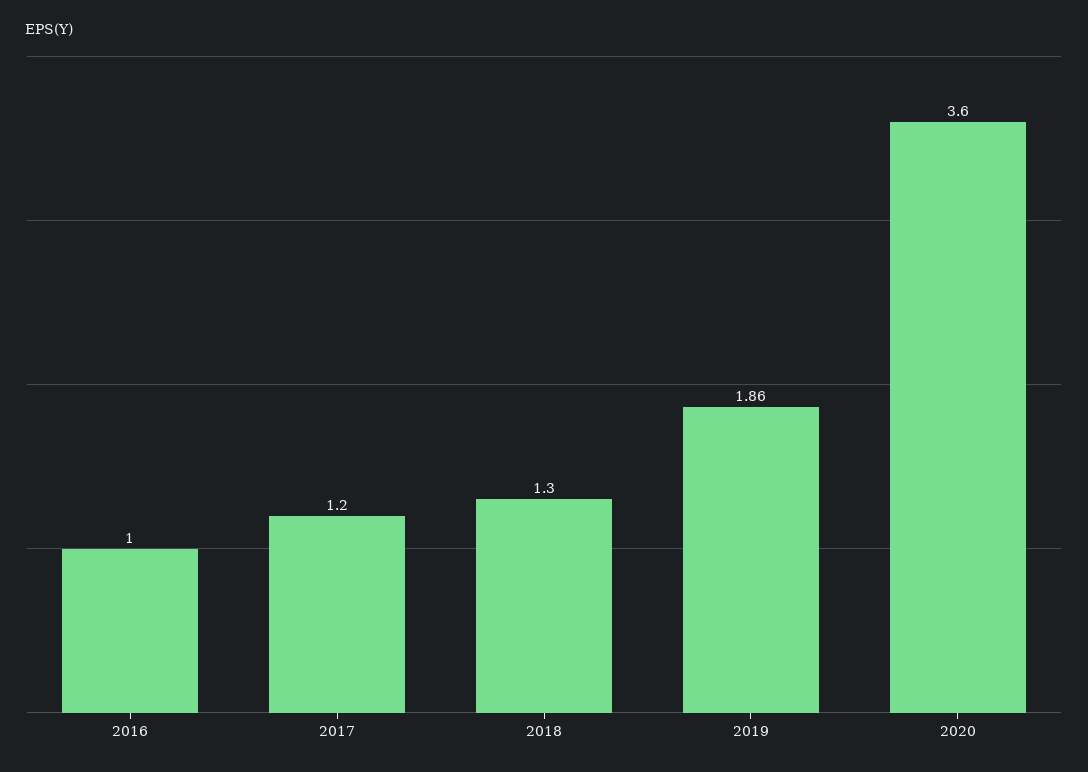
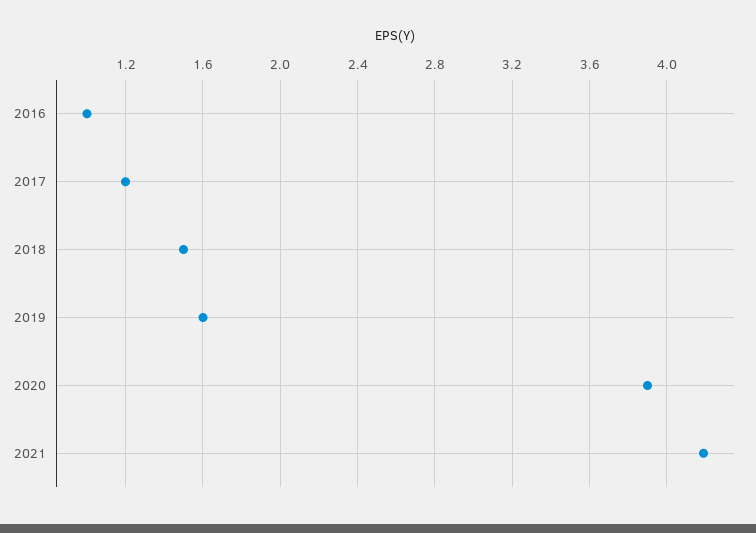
2018: 1.3 -> 1.5
2019: 1.86 -> 1.6
2020: 3.6 -> 3.9
2021: none -> 4.2

